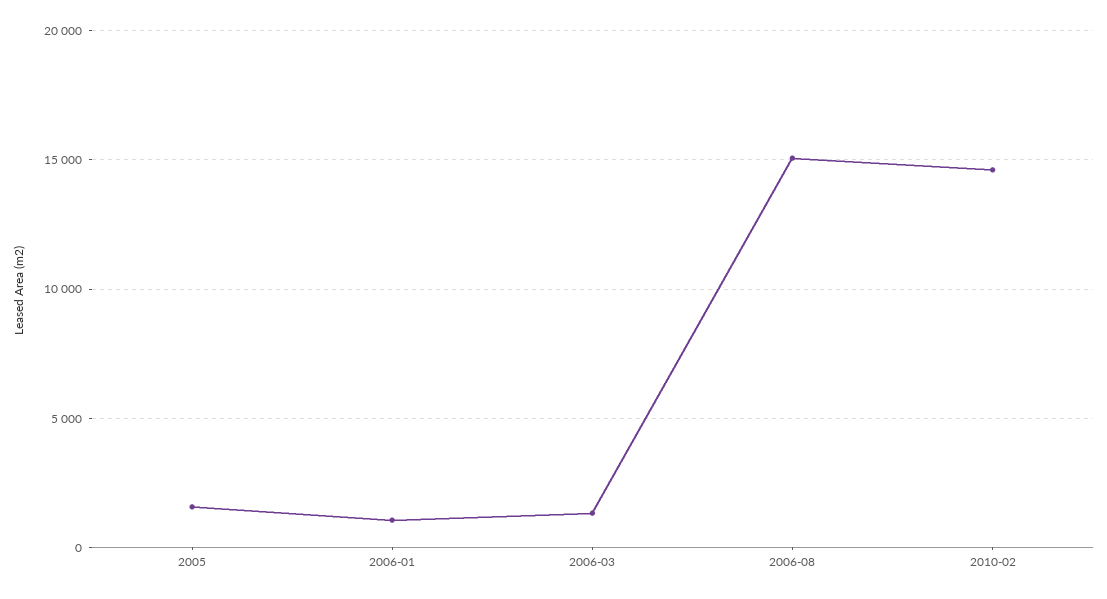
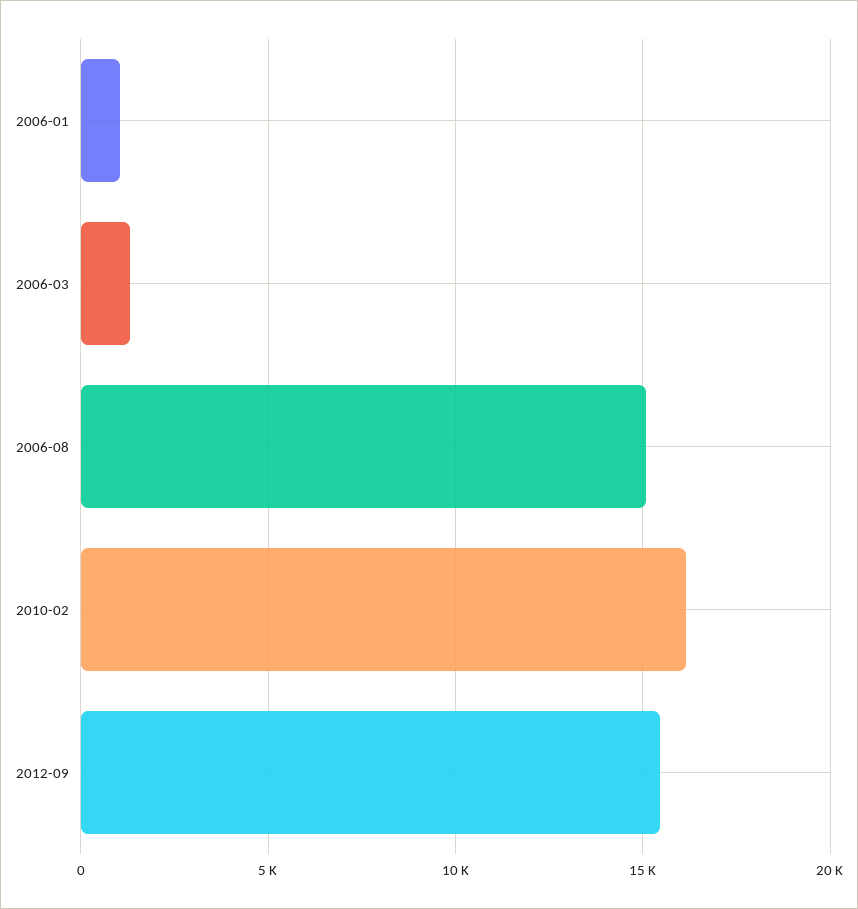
2005: 1500 -> none
2010-02: 14500 -> 16000
2012-09: none -> 15500

